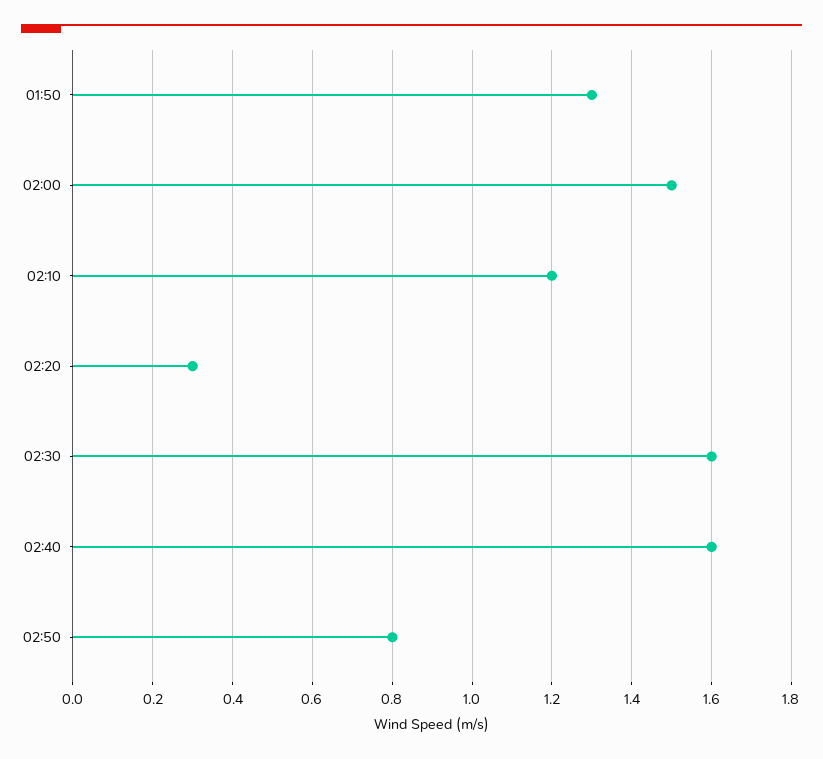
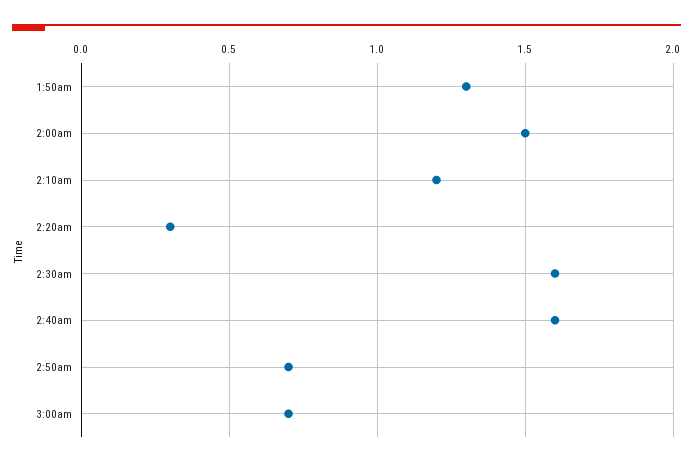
02:50: 0.8 -> 0.7
3:00am: none -> 0.7

